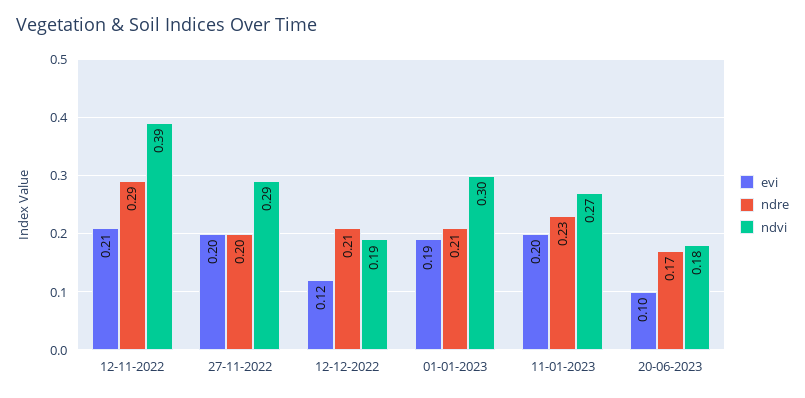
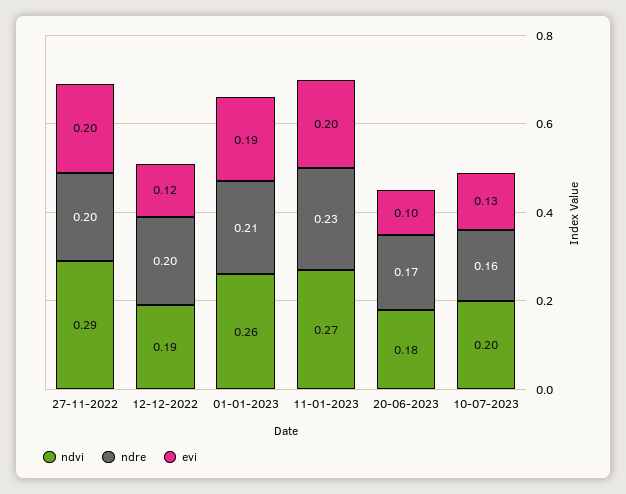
evi, 12-11-2022: 0.21 -> none
ndre, 12-11-2022: 0.29 -> none
ndvi, 12-11-2022: 0.39 -> none
ndre, 12-12-2022: 0.21 -> 0.2
ndvi, 01-01-2023: 0.3 -> 0.26
ndvi, 10-07-2023: none -> 0.2
ndre, 10-07-2023: none -> 0.16
evi, 10-07-2023: none -> 0.13

